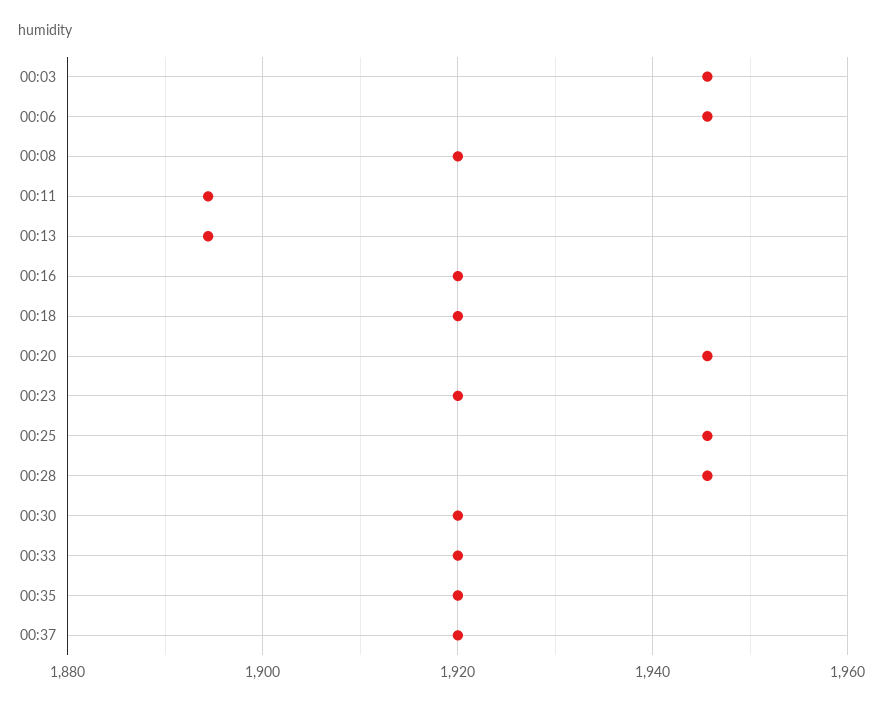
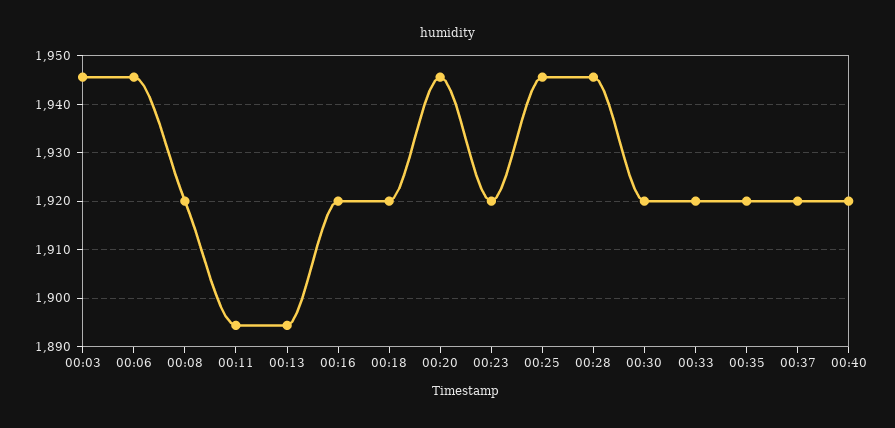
00:40: none -> 1920

